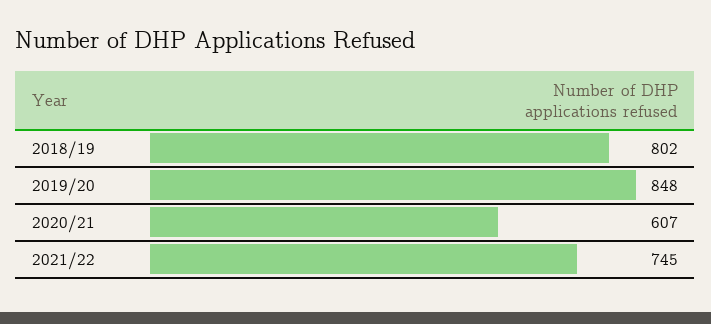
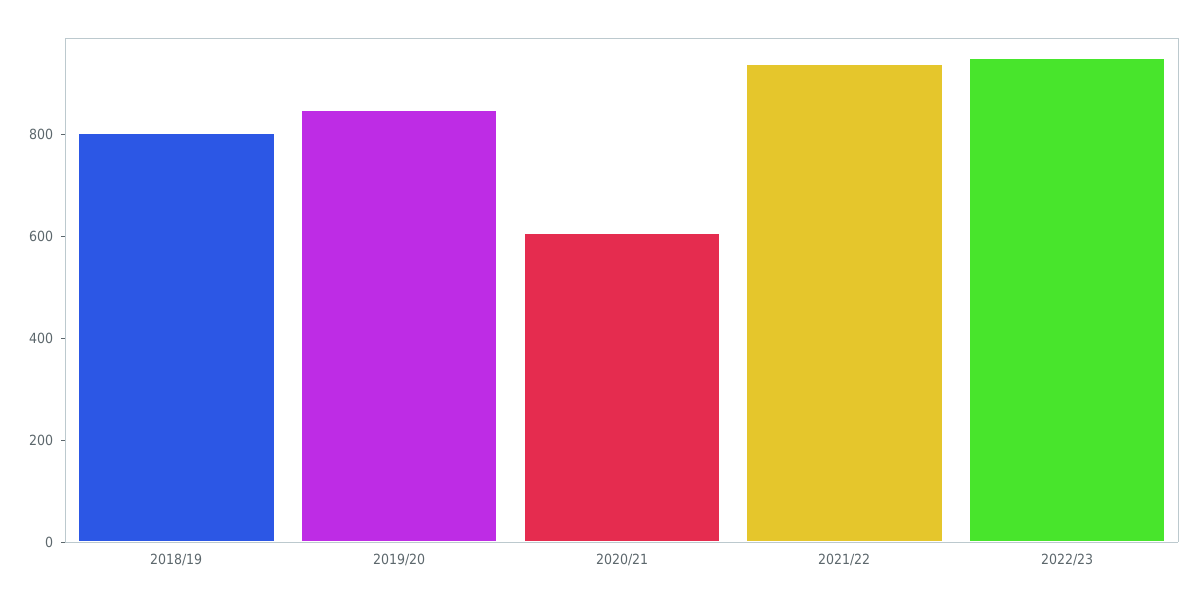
2021/22: 745 -> 950
2022/23: none -> 950

